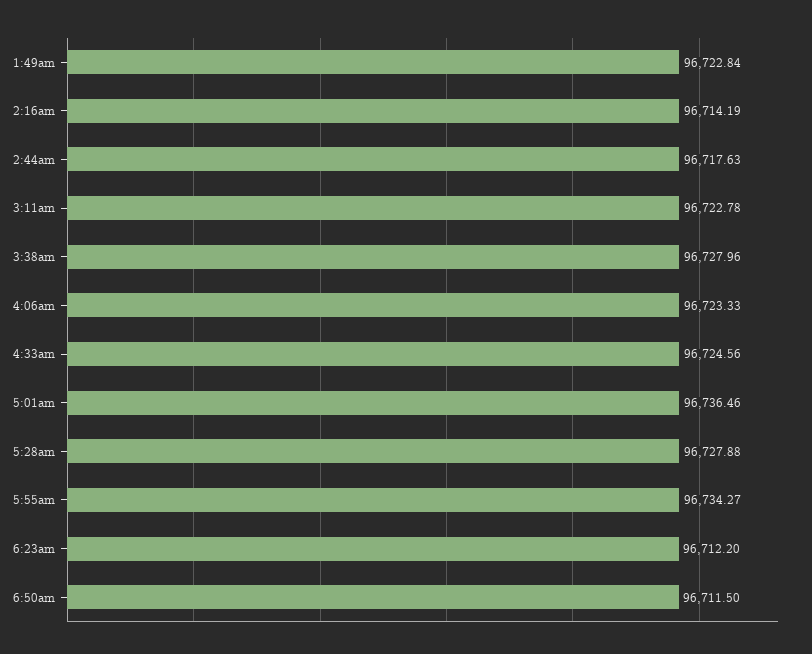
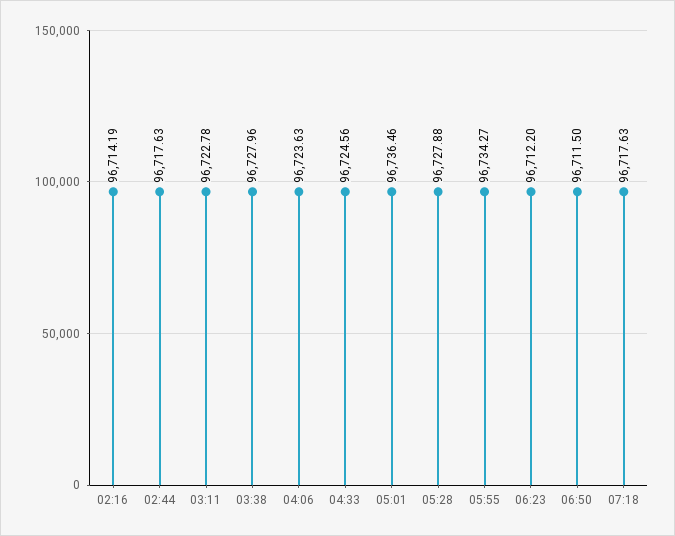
1:49am: 96722.84 -> none
4:06am: 96723.33 -> 96723.63
07:18: none -> 96717.63

